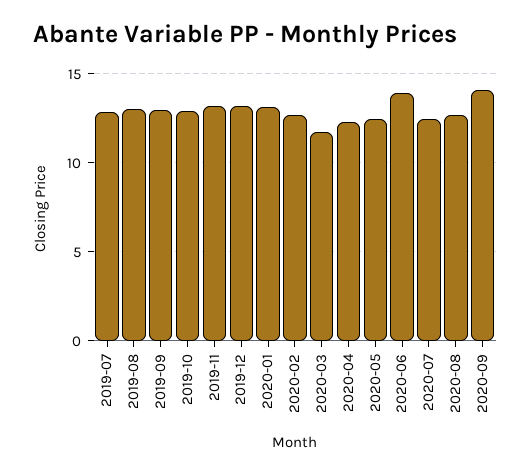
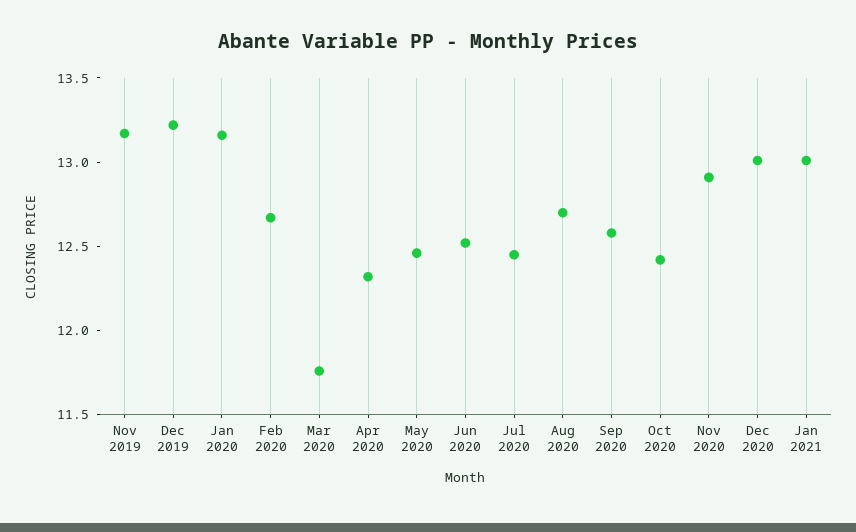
2019-07: 13 -> none
2019-08: 13 -> none
2019-09: 13 -> none
2019-10: 13 -> none
2020-06: 14 -> 12.5
2020-09: 14 -> 12.6
Oct 2020: none -> 12.4
Nov 2020: none -> 12.9
Dec 2020: none -> 13
Jan 2021: none -> 13

